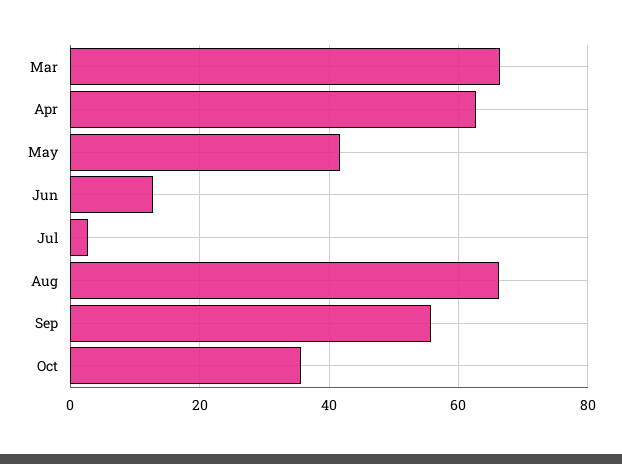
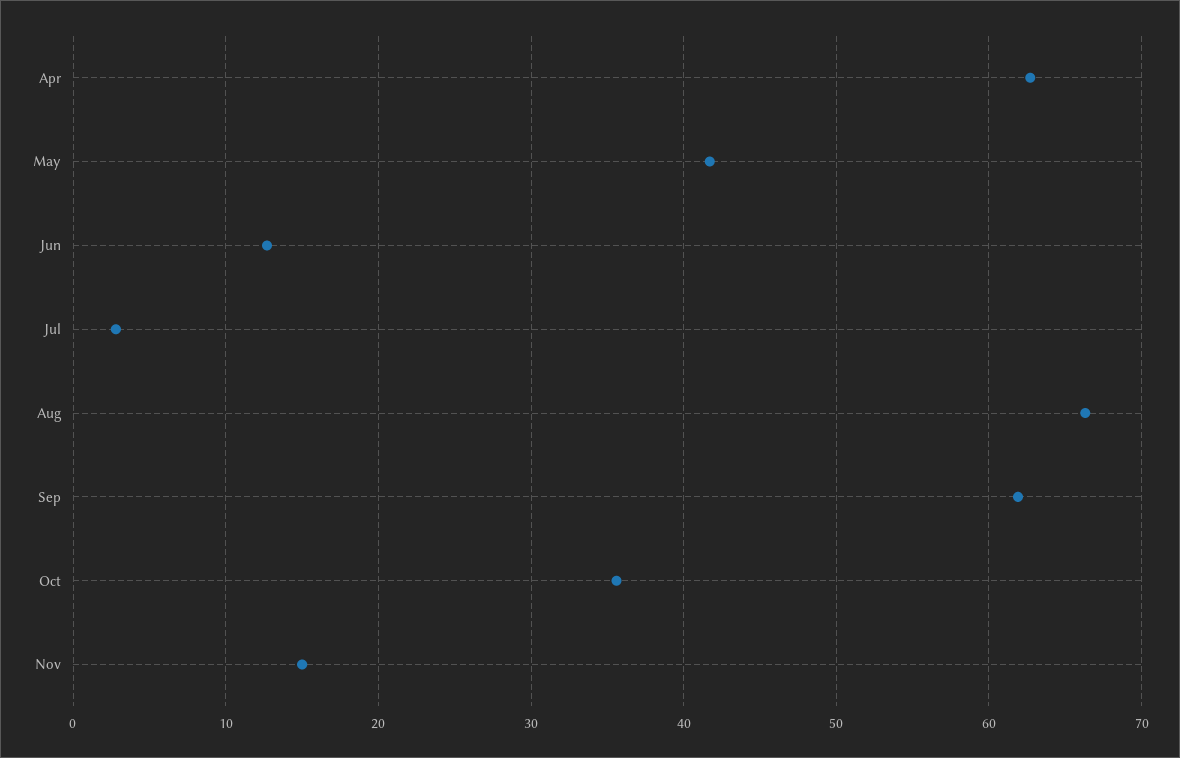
Mar: 66 -> none
Sep: 56 -> 62
Nov: none -> 15

